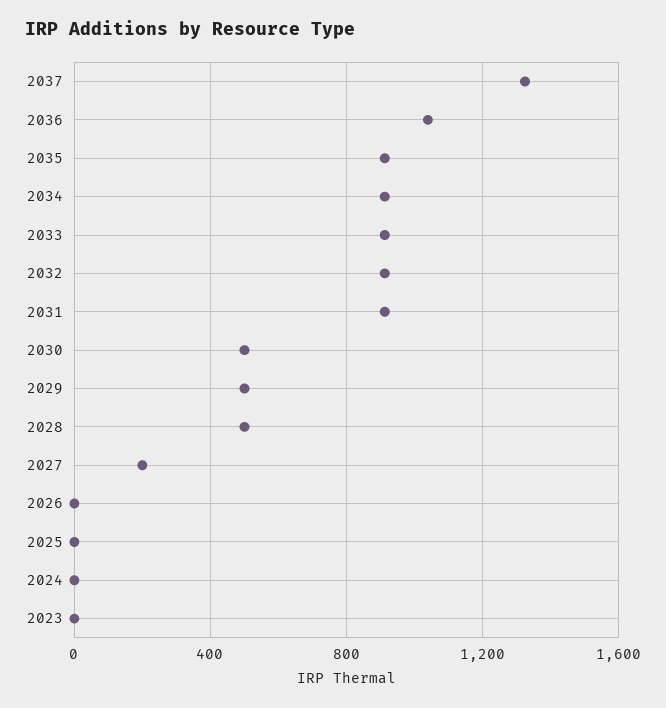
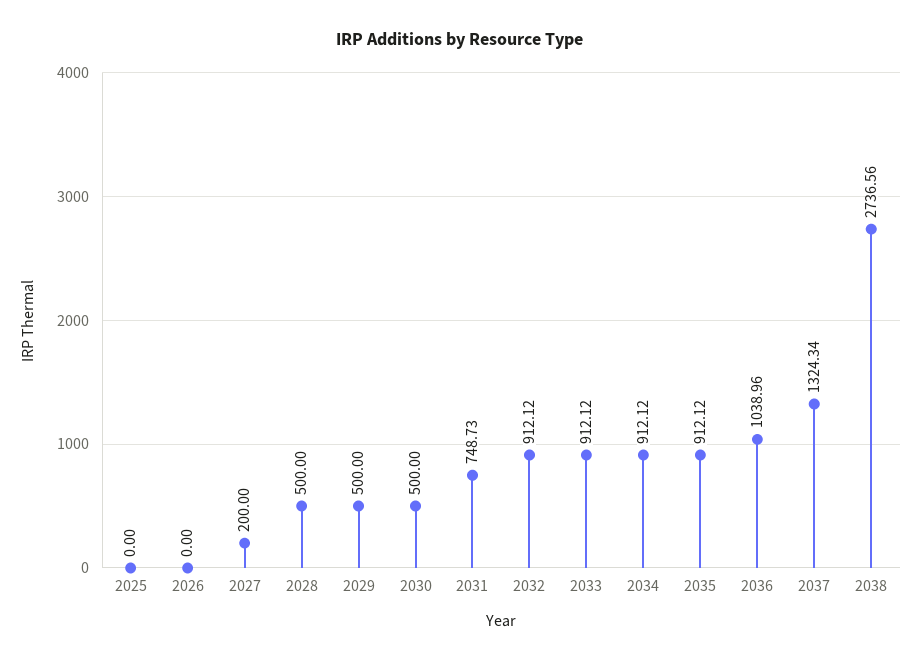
2031: 900 -> 748.73
2024: 0 -> none
2023: 0 -> none
2038: none -> 2736.56

